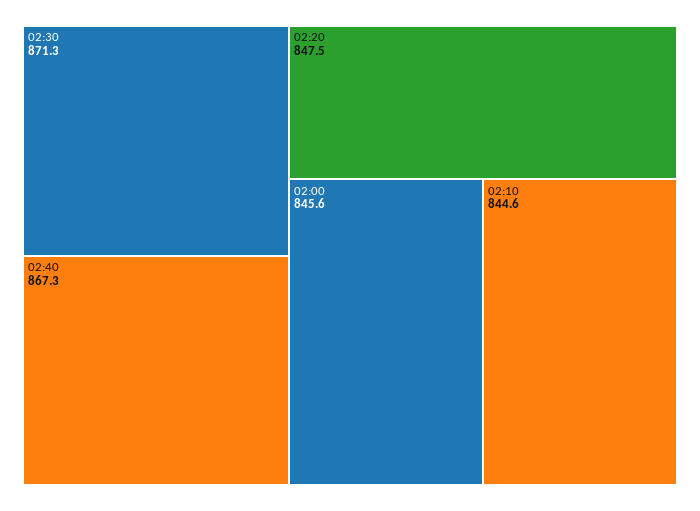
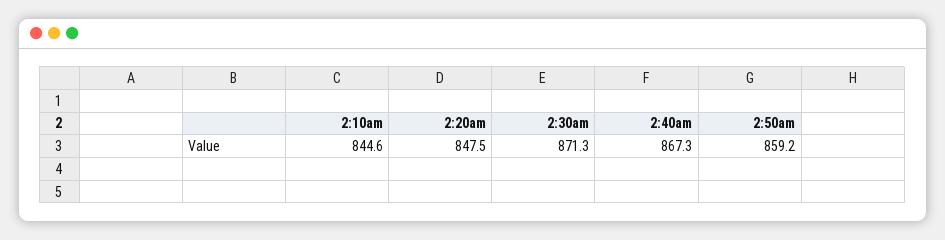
02:00: 845.6 -> none
2:50am: none -> 859.2

